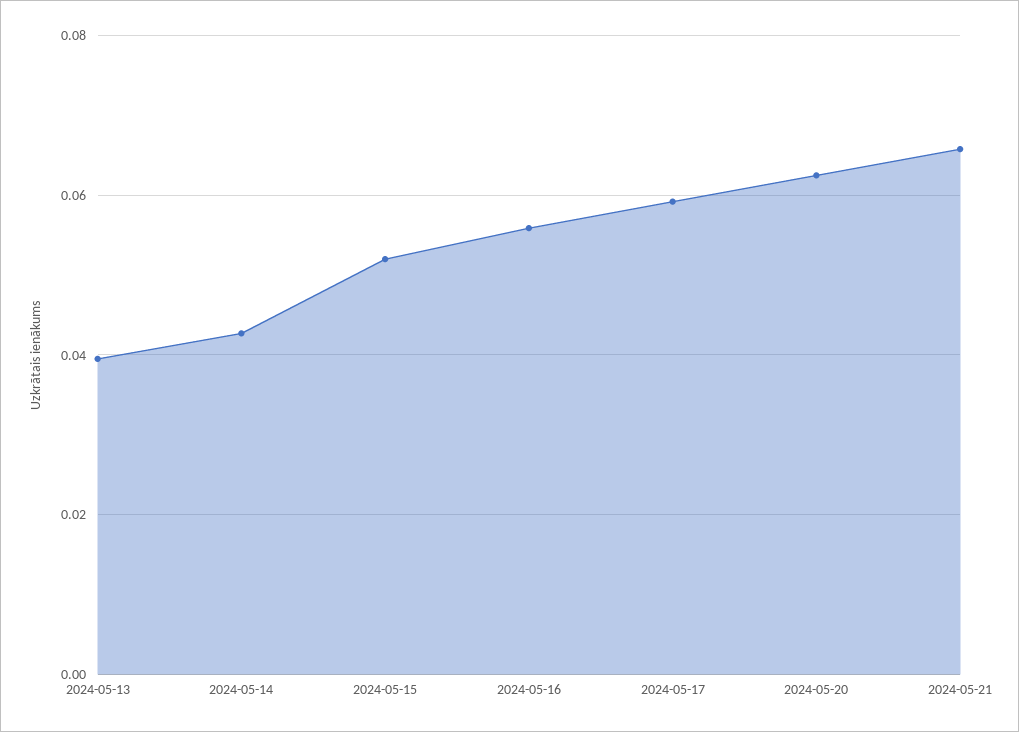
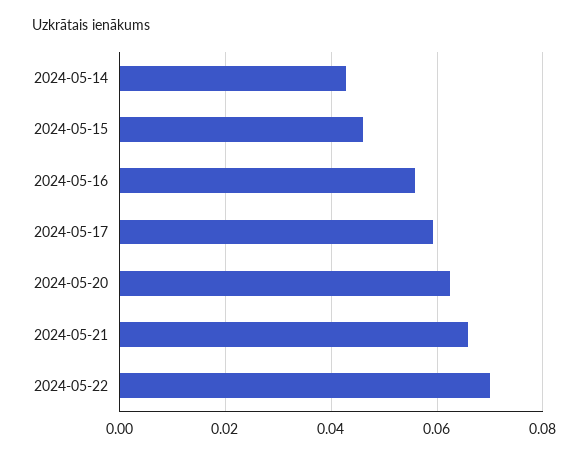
2024-05-13: 0.04 -> none
2024-05-15: 0.052 -> 0.046
2024-05-22: none -> 0.07

